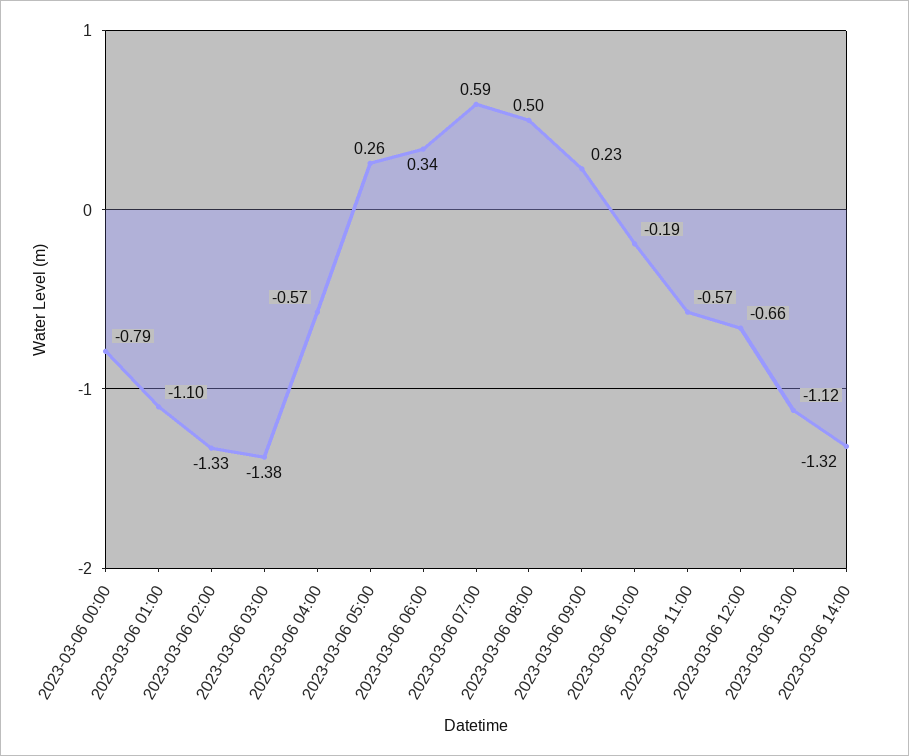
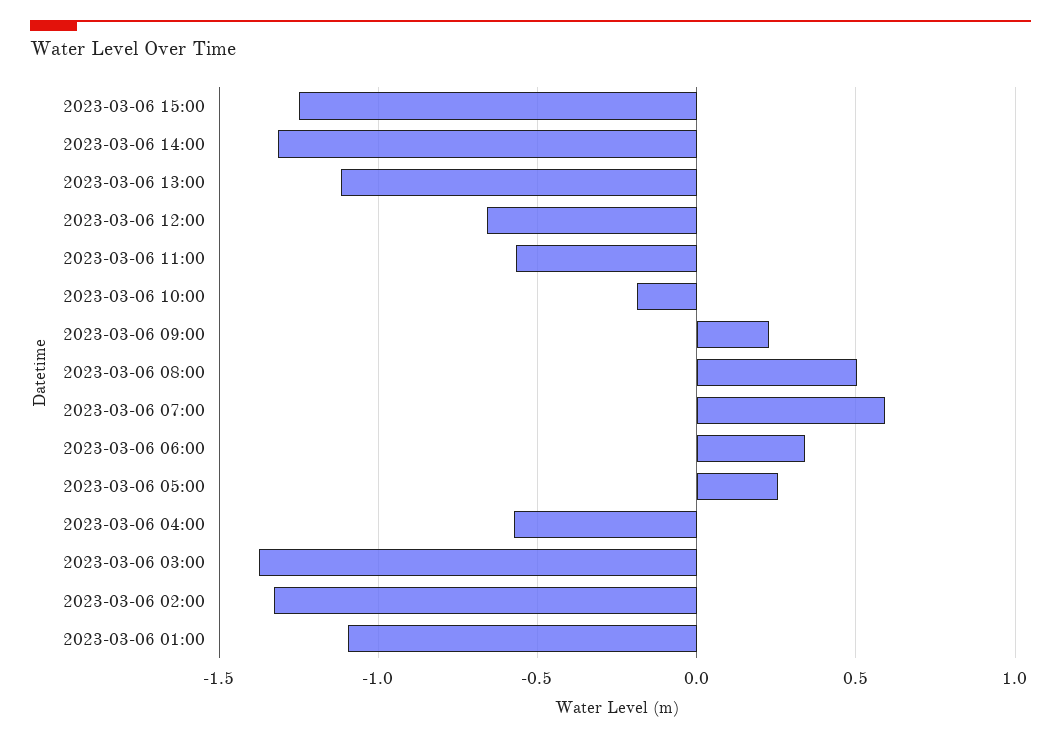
2023-03-06 00:00: -0.79 -> none
2023-03-06 15:00: none -> -1.25

